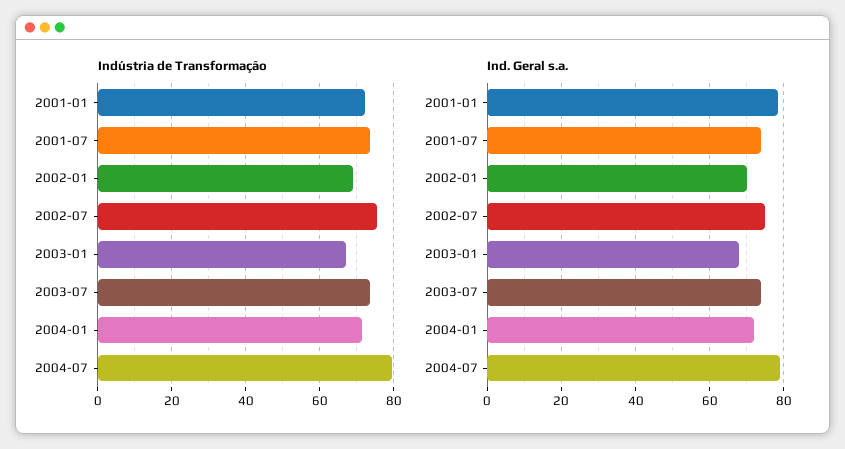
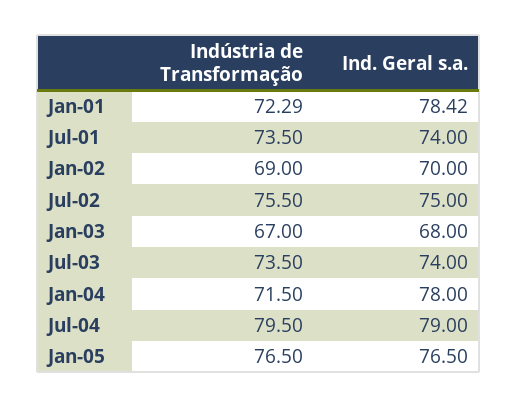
Ind. Geral s.a., 2004-01: 72 -> 78
Indústria de Transformação, Jan-05: none -> 76.5
Ind. Geral s.a., Jan-05: none -> 76.5

